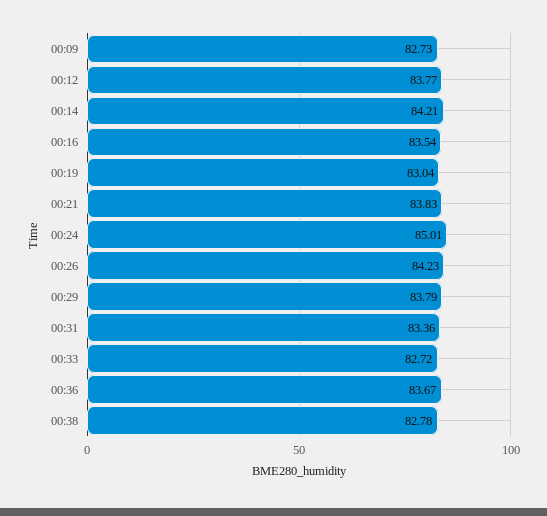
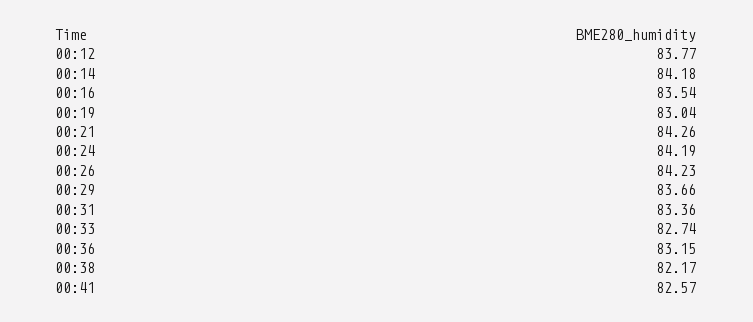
00:09: 82.73 -> none
00:14: 84.21 -> 84.18
00:21: 83.83 -> 84.26
00:24: 85.01 -> 84.19
00:29: 83.79 -> 83.66
00:33: 82.72 -> 82.74
00:36: 83.67 -> 83.15
00:38: 82.78 -> 82.17
00:41: none -> 82.57

